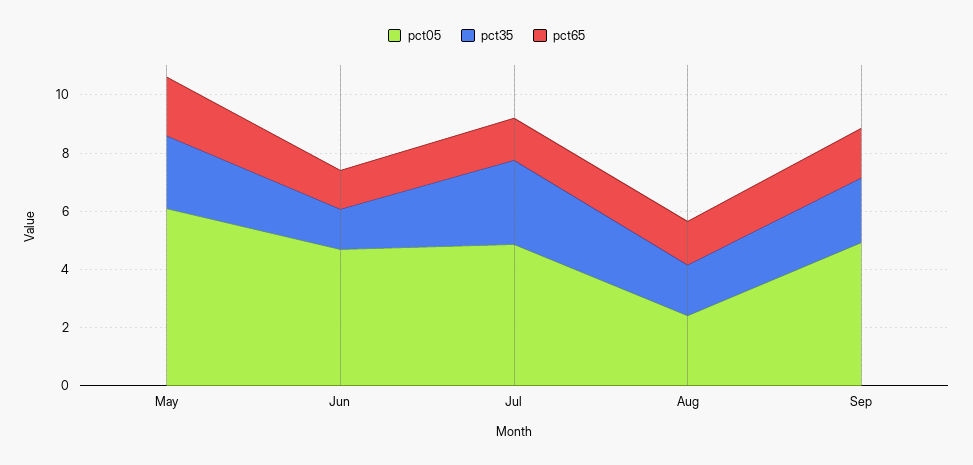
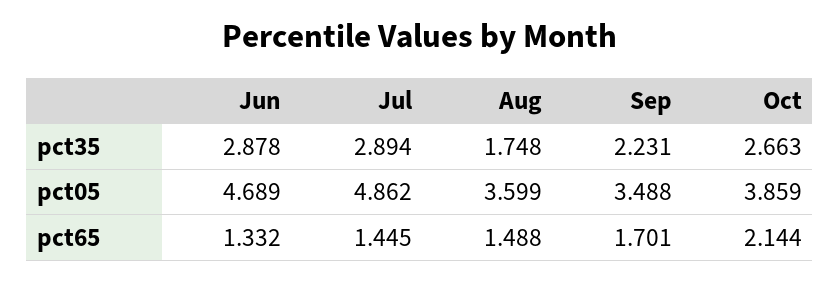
pct05, May: 6 -> none
pct35, May: 2.5 -> none
pct65, May: 2 -> none
pct35, Jun: 1.5 -> 2.878
pct05, Aug: 2.5 -> 3.599
pct05, Sep: 5 -> 3.488
pct35, Oct: none -> 2.663
pct05, Oct: none -> 3.859
pct65, Oct: none -> 2.144

